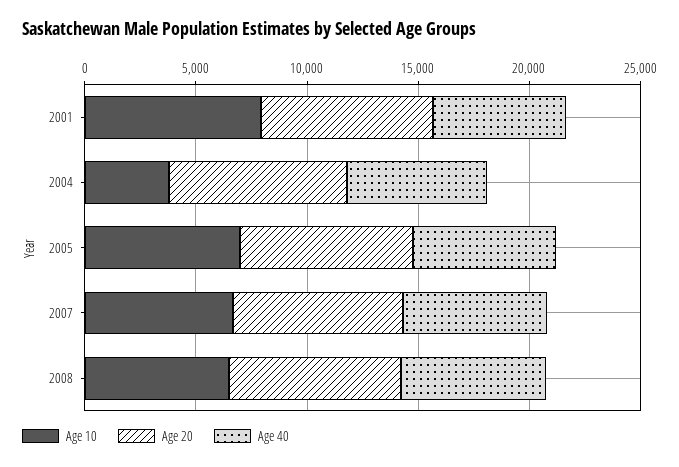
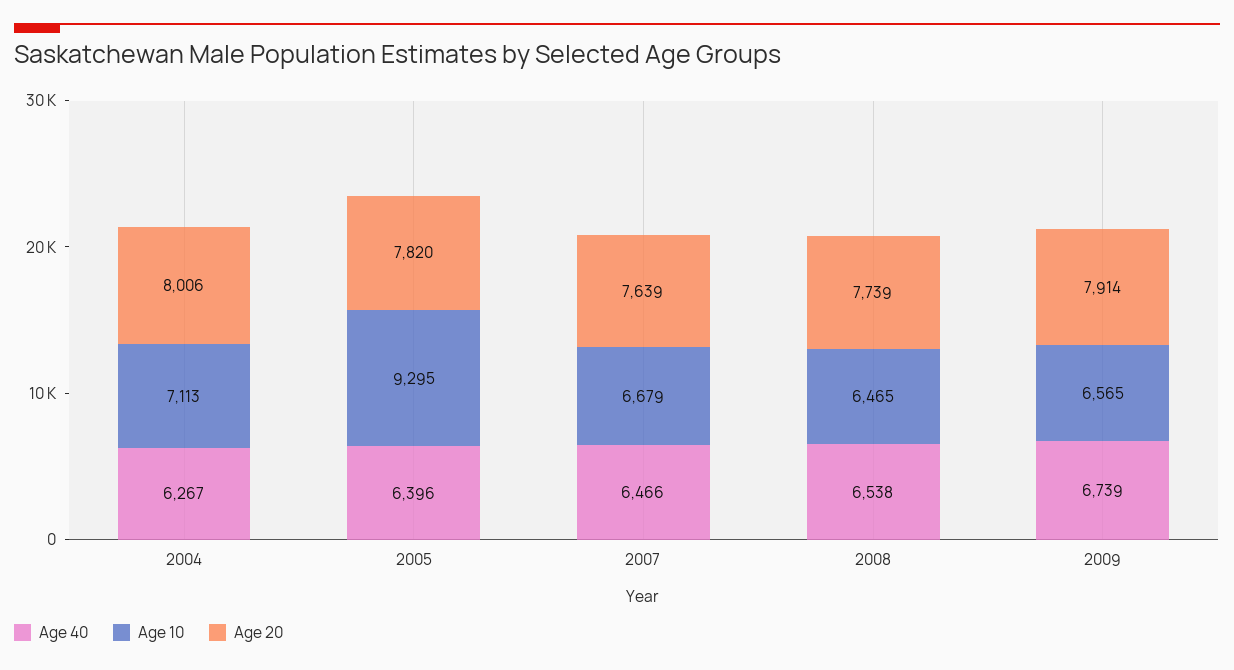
Age 10, 2001: 8000 -> none
Age 20, 2001: 8000 -> none
Age 40, 2001: 6000 -> none
Age 10, 2004: 4000 -> 7113
Age 10, 2005: 7000 -> 9295
Age 40, 2009: none -> 6739
Age 10, 2009: none -> 6565
Age 20, 2009: none -> 7914

